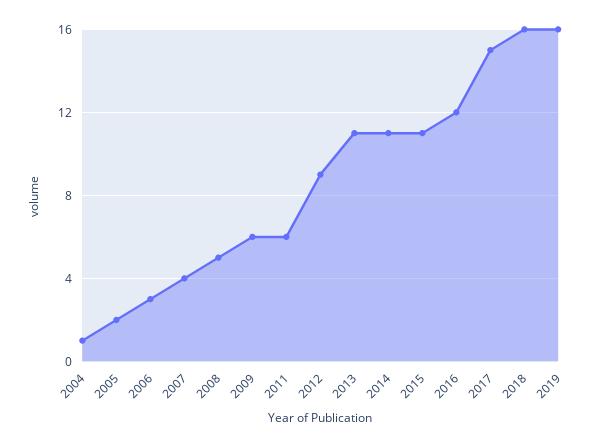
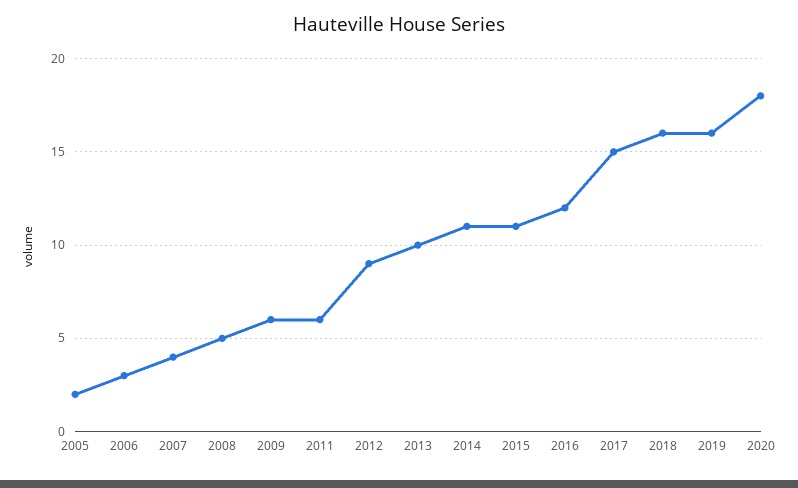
2004: 1 -> none
2013: 11 -> 10
2020: none -> 18

